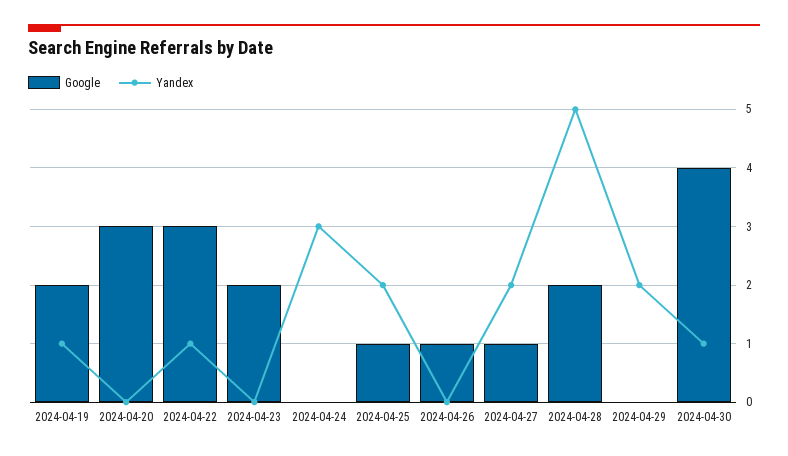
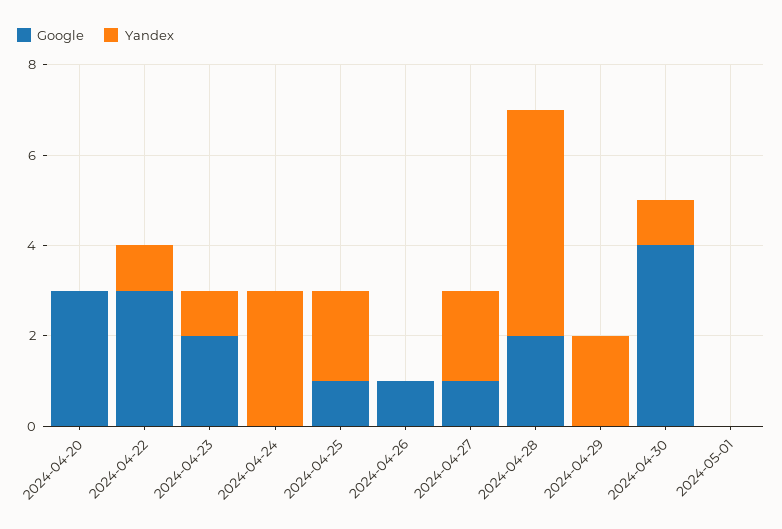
Google, 2024-04-19: 2 -> none
Yandex, 2024-04-19: 1 -> none
Yandex, 2024-04-23: 0 -> 1
Google, 2024-05-01: none -> 0
Yandex, 2024-05-01: none -> 0

